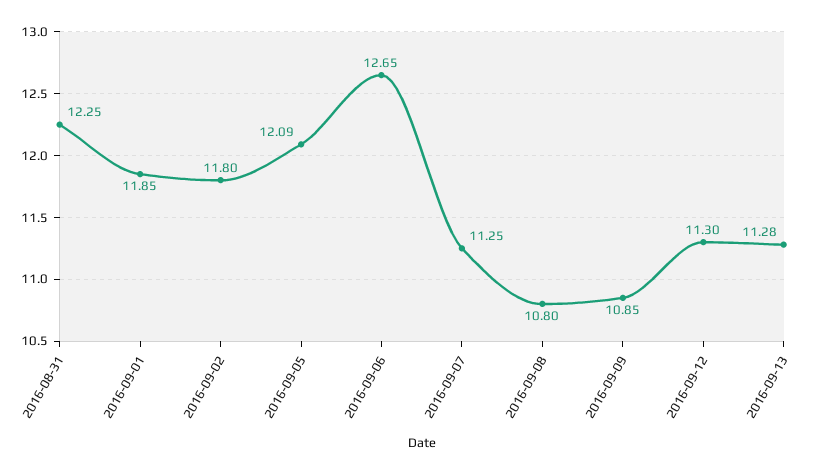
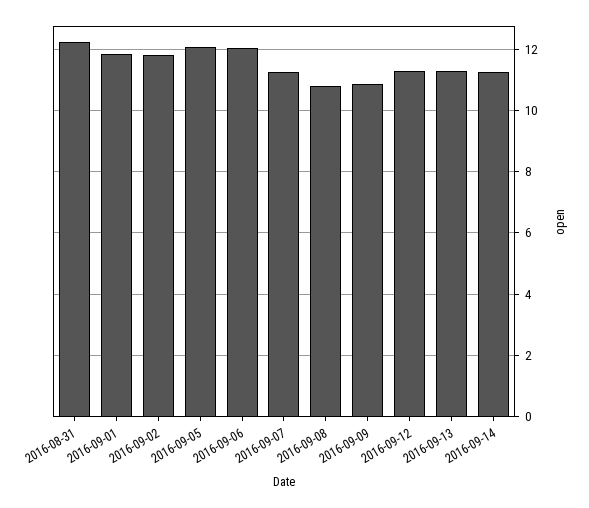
2016-09-06: 12.65 -> 12
2016-09-14: none -> 11.2

